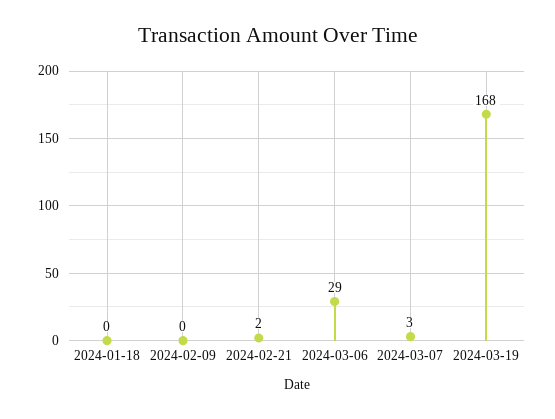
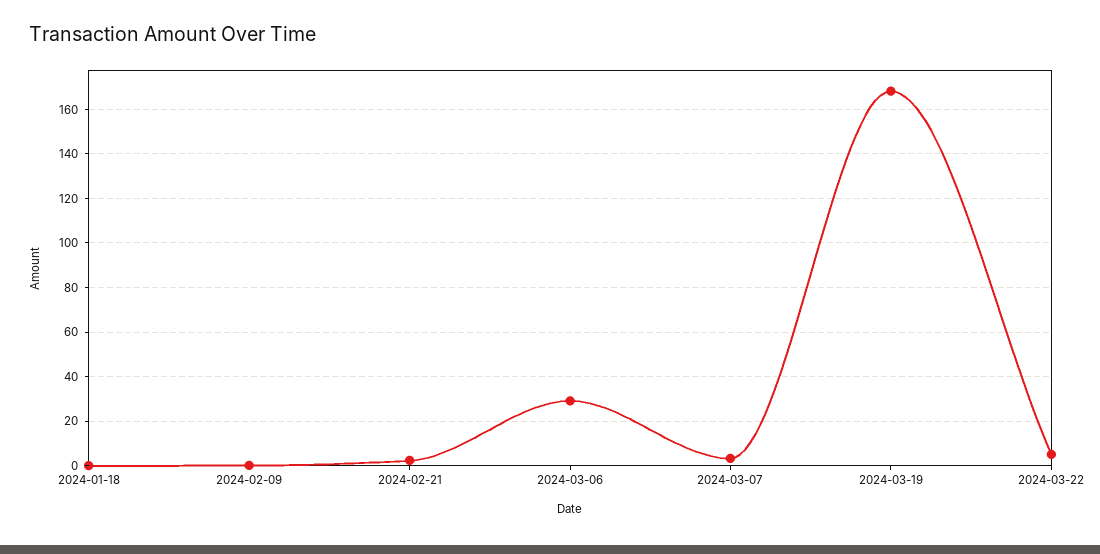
2024-03-22: none -> 5

